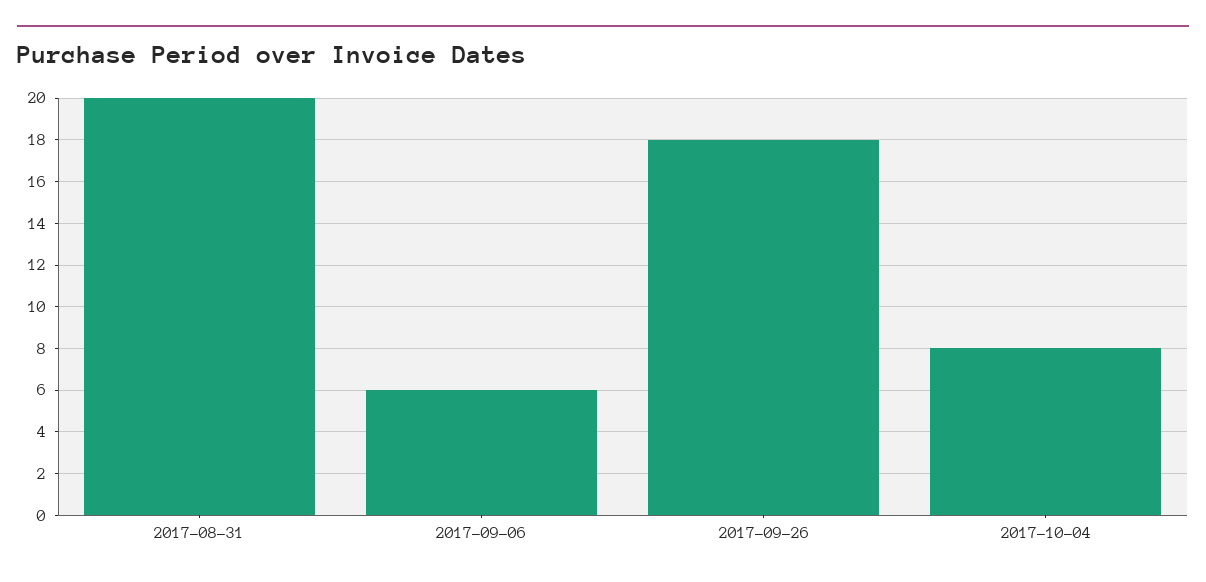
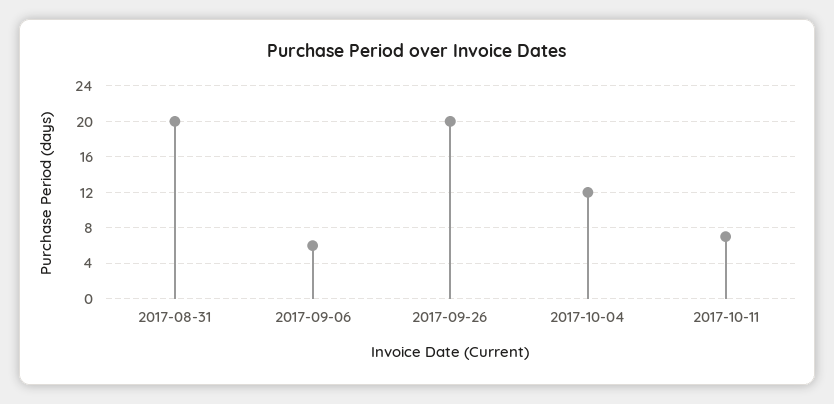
2017-09-26: 18 -> 20
2017-10-04: 8 -> 12
2017-10-11: none -> 7

